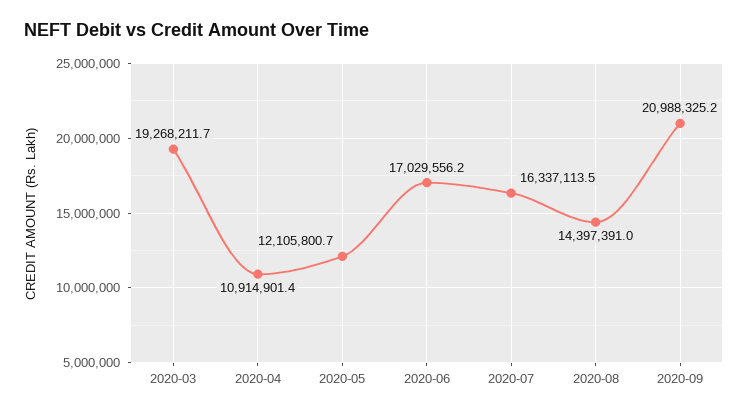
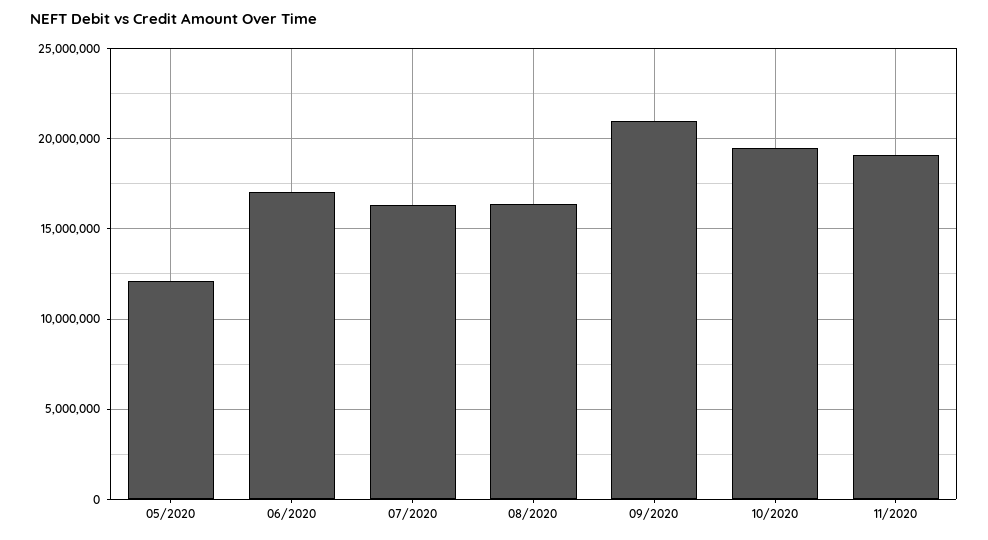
2020-03: 19268211.7 -> none
2020-04: 10914901.4 -> none
2020-08: 14397391 -> 16500000
10/2020: none -> 19500000
11/2020: none -> 19000000

